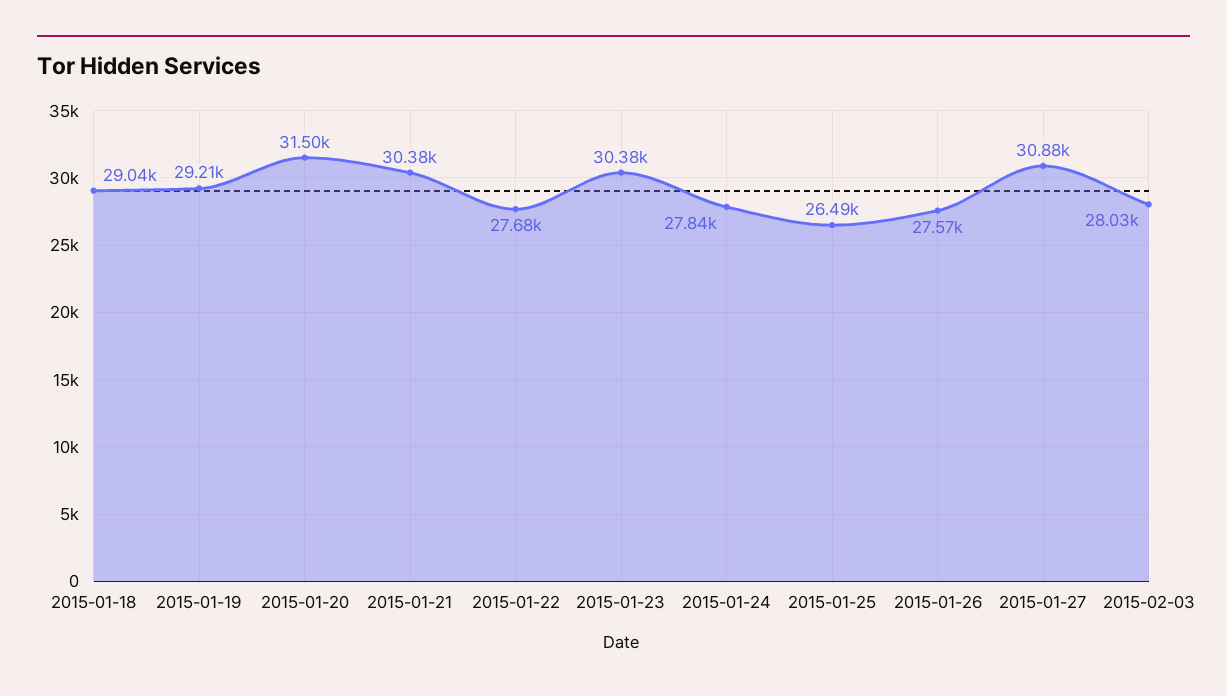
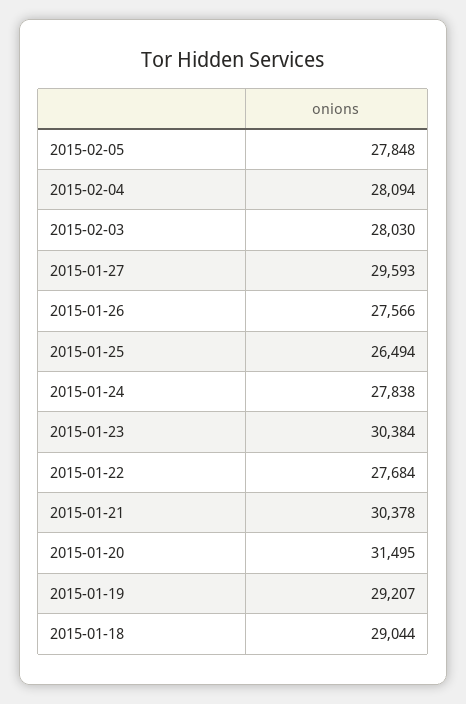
2015-01-27: 30880 -> 29593
2015-02-05: none -> 27848
2015-02-04: none -> 28094

